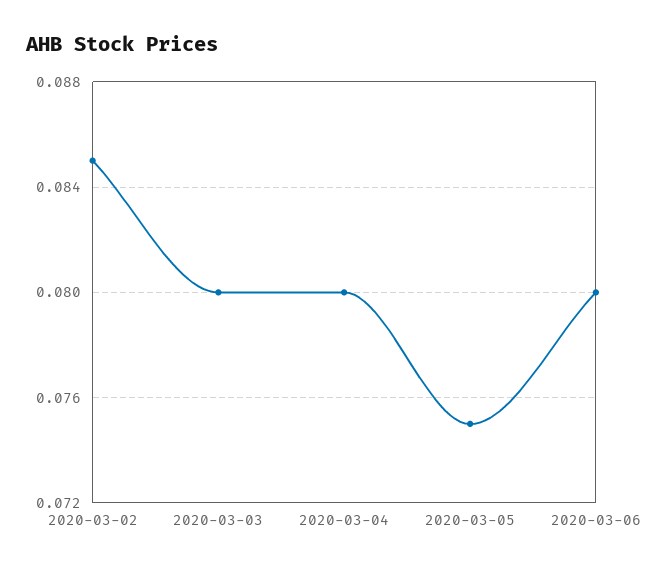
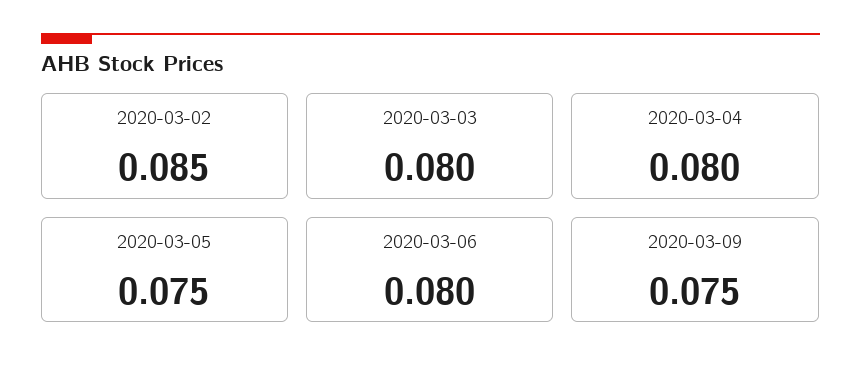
2020-03-09: none -> 0.075

